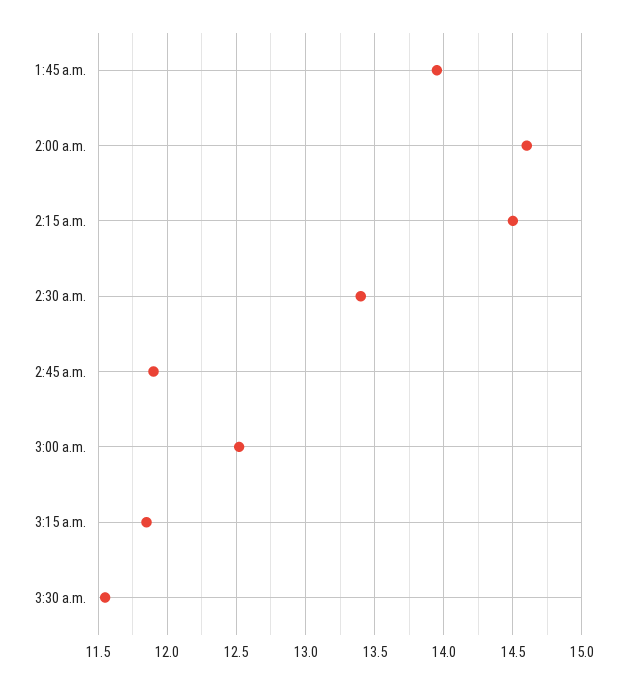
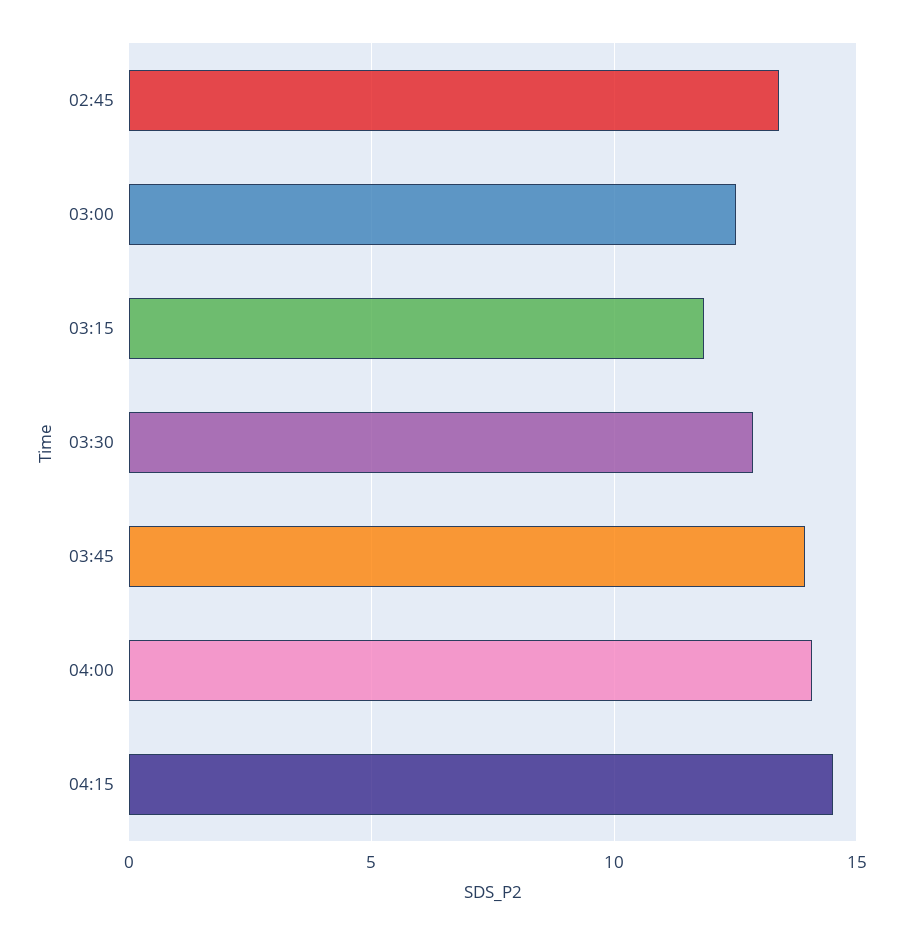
1:45 a.m.: 13.95 -> none
2:00 a.m.: 14.6 -> none
2:15 a.m.: 14.5 -> none
2:30 a.m.: 13.4 -> none
2:45 a.m.: 11.9 -> 13.5
3:30 a.m.: 11.55 -> 13
03:45: none -> 14
04:00: none -> 14
04:15: none -> 14.5

